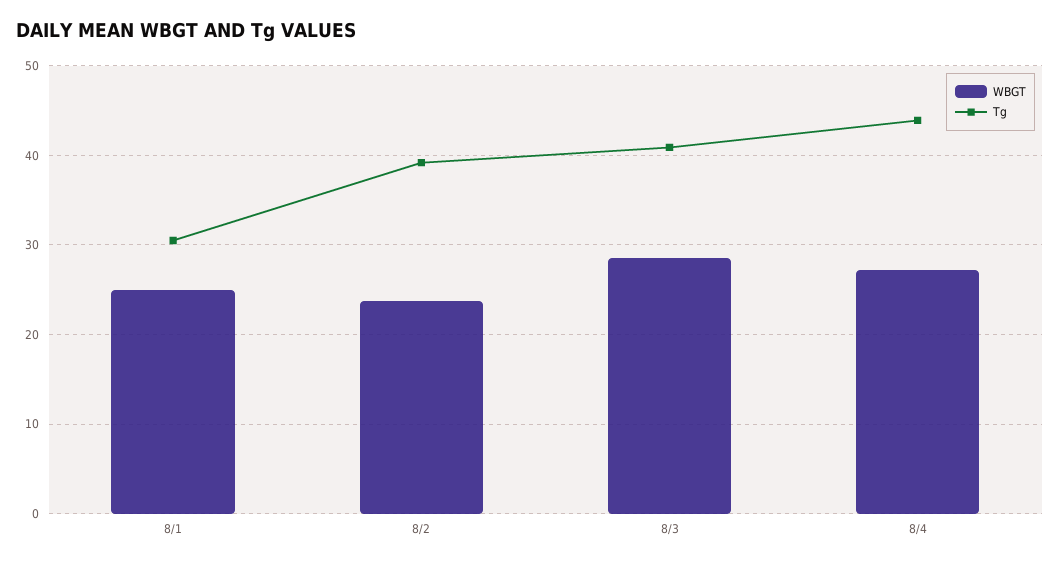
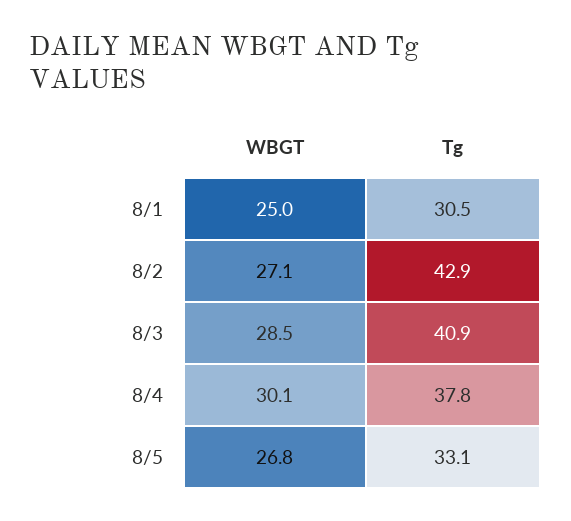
WBGT, 8/2: 24 -> 27.1
Tg, 8/2: 39 -> 42.9
WBGT, 8/4: 27 -> 30.1
Tg, 8/4: 44 -> 37.8
WBGT, 8/5: none -> 26.8
Tg, 8/5: none -> 33.1

